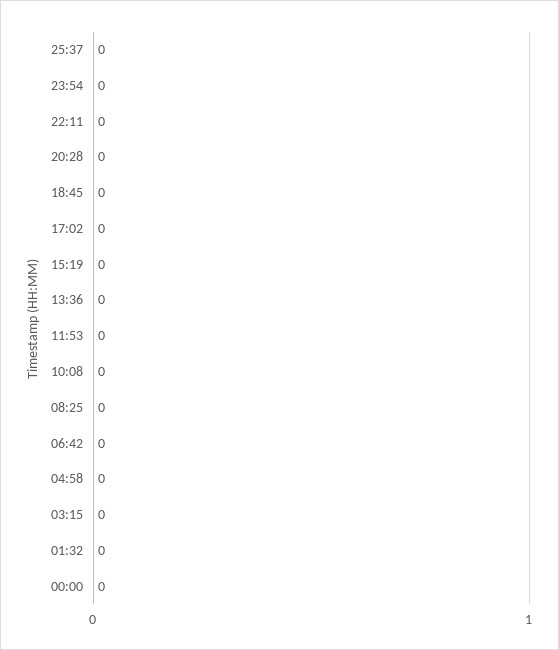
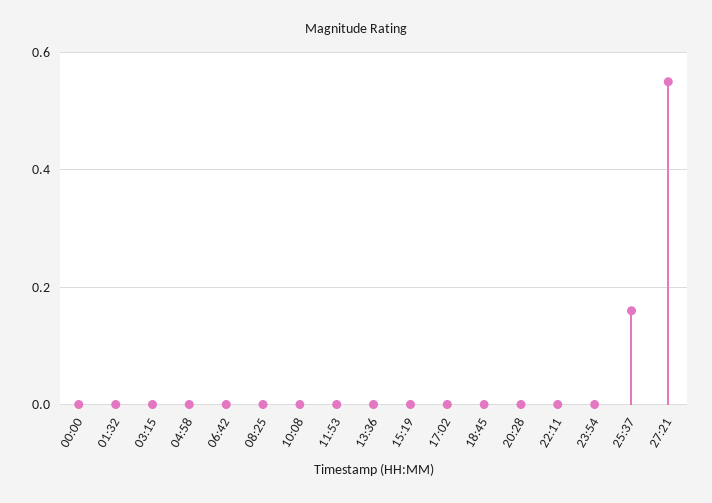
25:37: 0 -> 0.15
27:21: none -> 0.55

